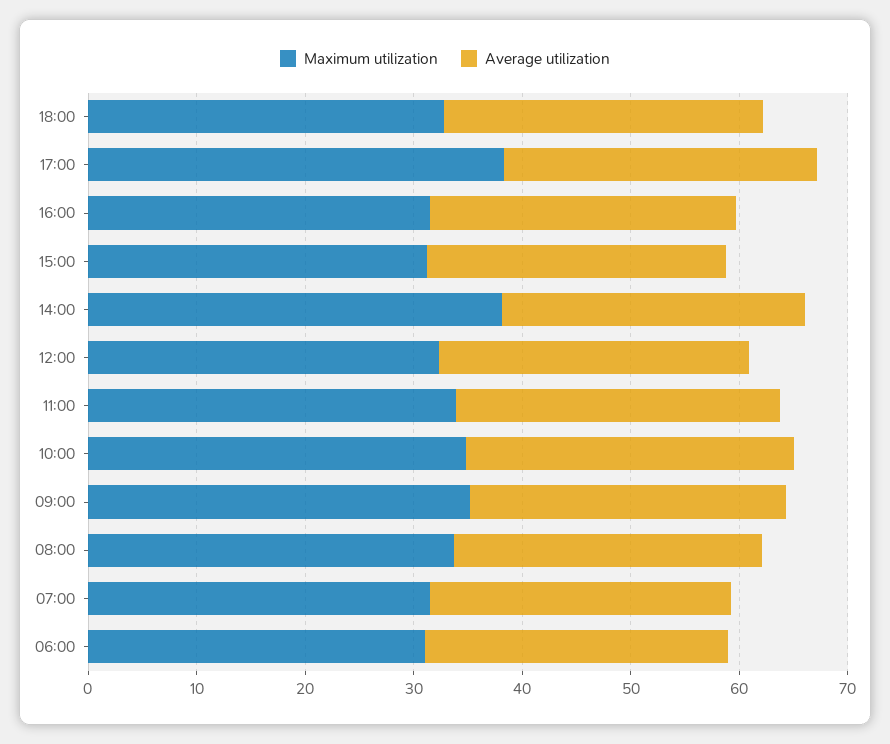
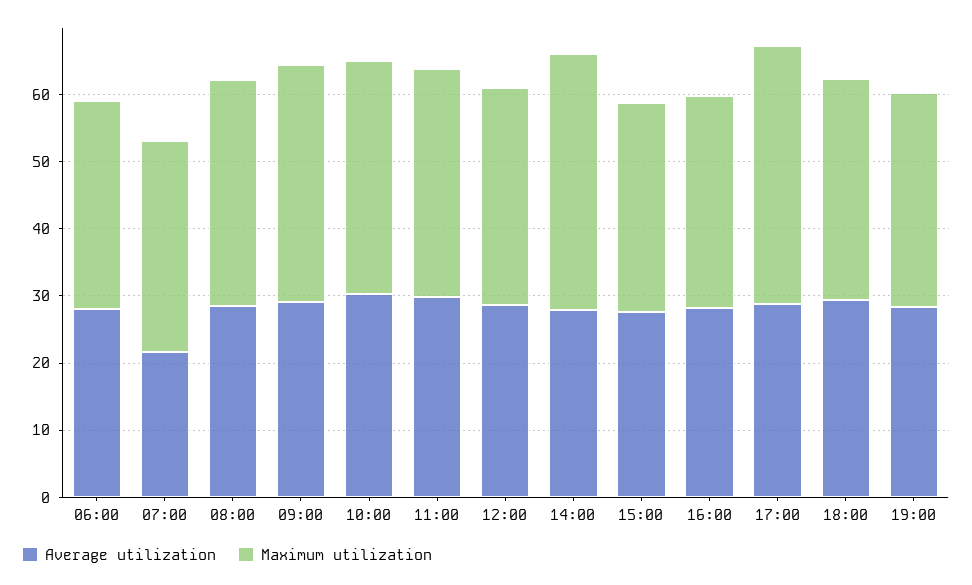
Average utilization, 07:00: 28 -> 22
Average utilization, 19:00: none -> 28
Maximum utilization, 19:00: none -> 32

